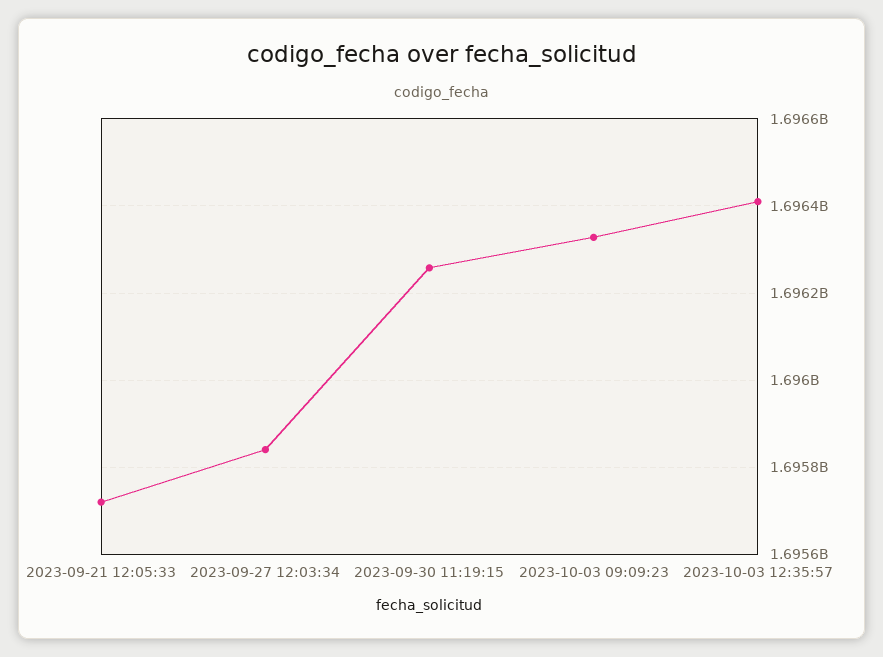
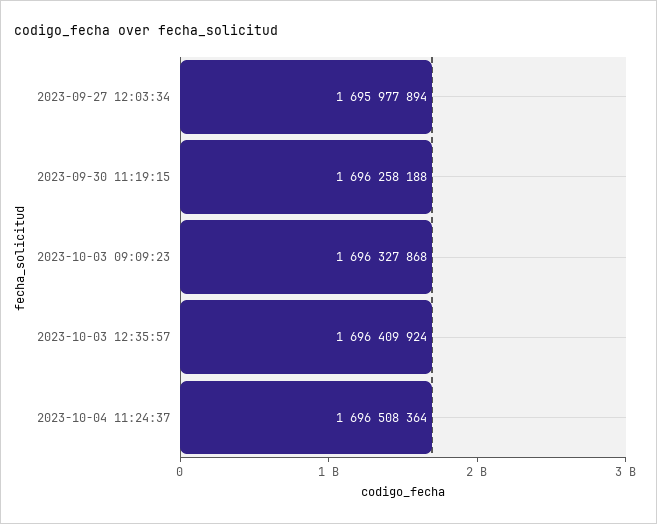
2023-09-21 12:05:33: 1695720000 -> none
2023-09-27 12:03:34: 1695840000 -> 1695977894
2023-10-04 11:24:37: none -> 1696508364

